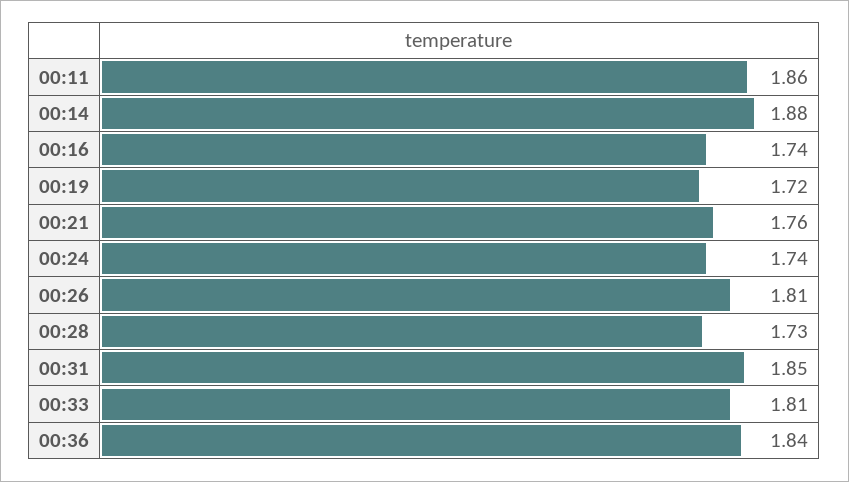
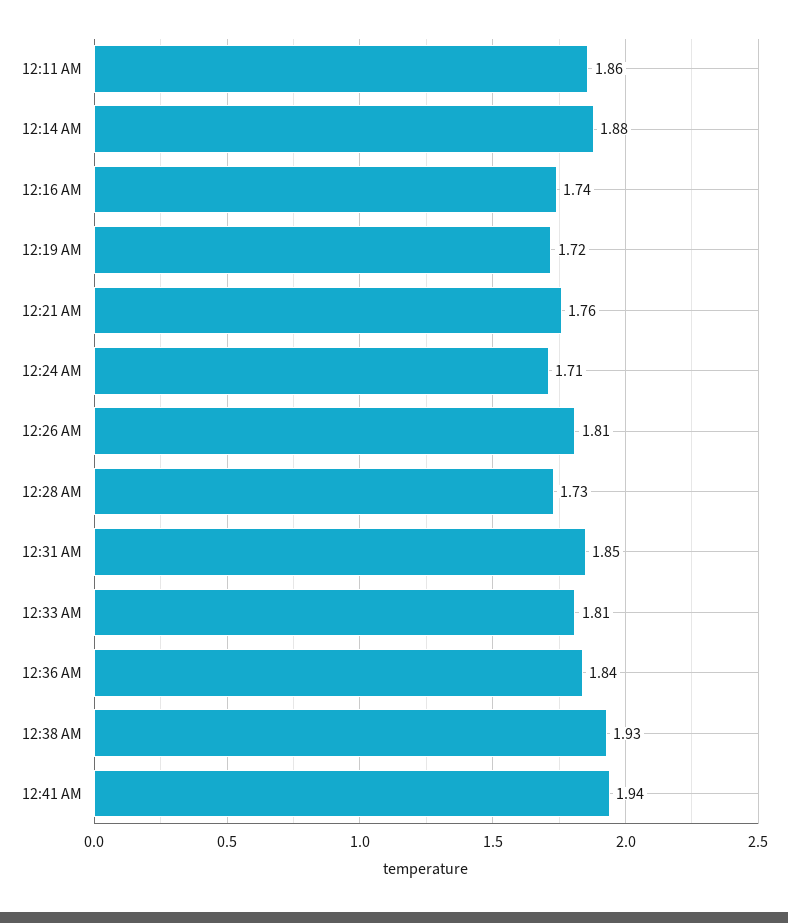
00:24: 1.74 -> 1.71
12:38 AM: none -> 1.93
12:41 AM: none -> 1.94

